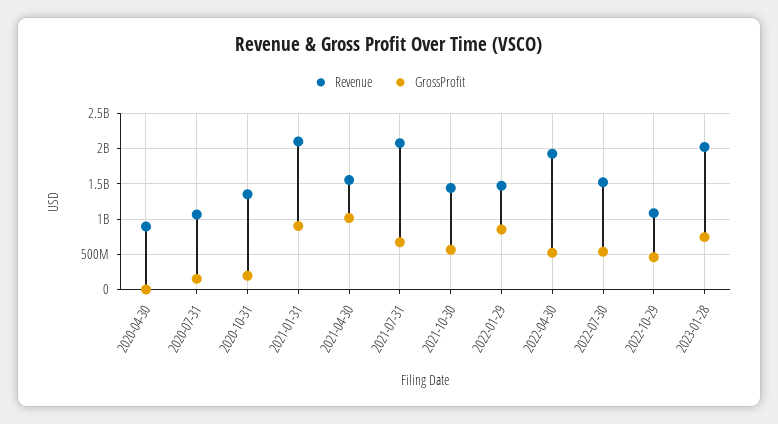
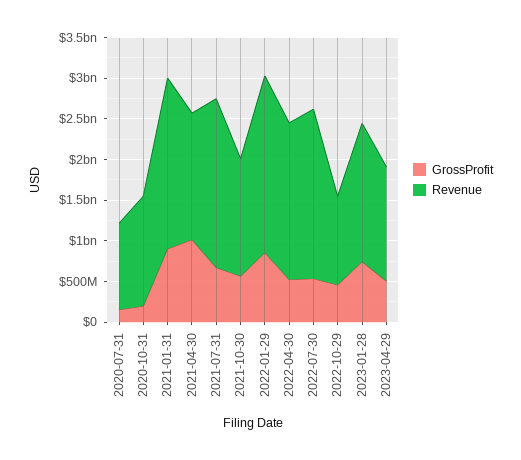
Revenue, 2020-04-30: 900000000 -> none
GrossProfit, 2020-04-30: 0 -> none
Revenue, 2022-01-29: 1500000000 -> 2200000000
Revenue, 2022-07-30: 1500000000 -> 2100000000
Revenue, 2023-01-28: 2000000000 -> 1700000000
GrossProfit, 2023-04-29: none -> 500000000
Revenue, 2023-04-29: none -> 1400000000

